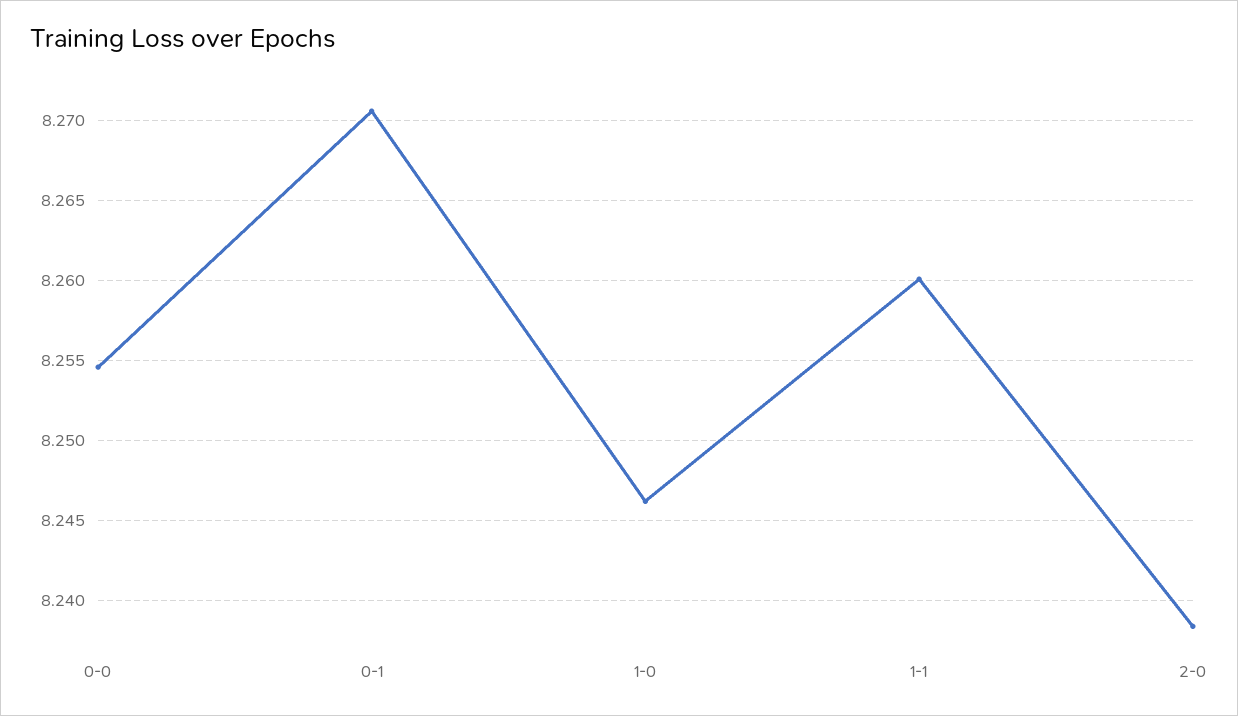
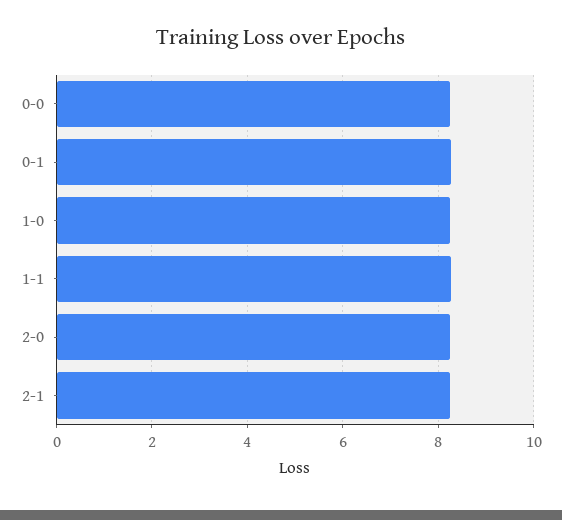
2-1: none -> 8.2

